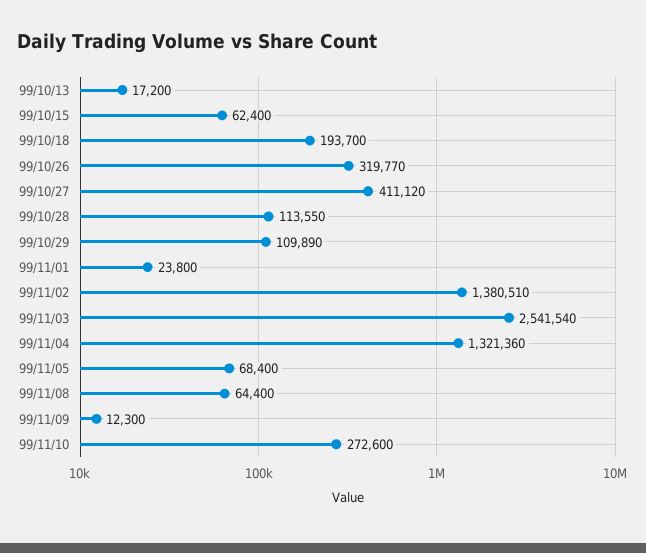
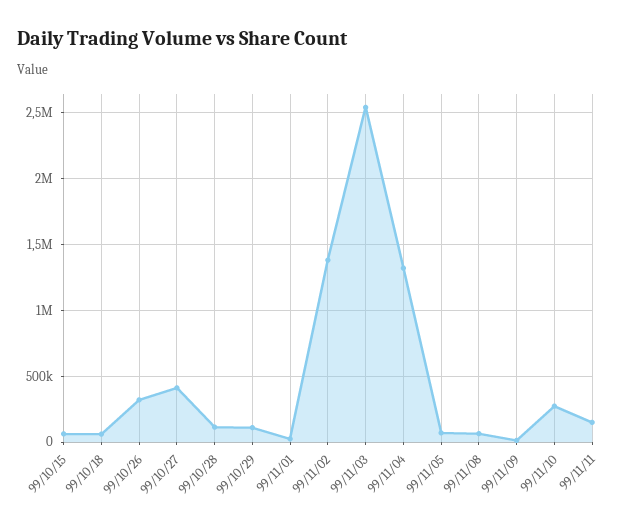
99/10/13: 17200 -> none
99/10/18: 193700 -> 50000
99/11/11: none -> 150000

